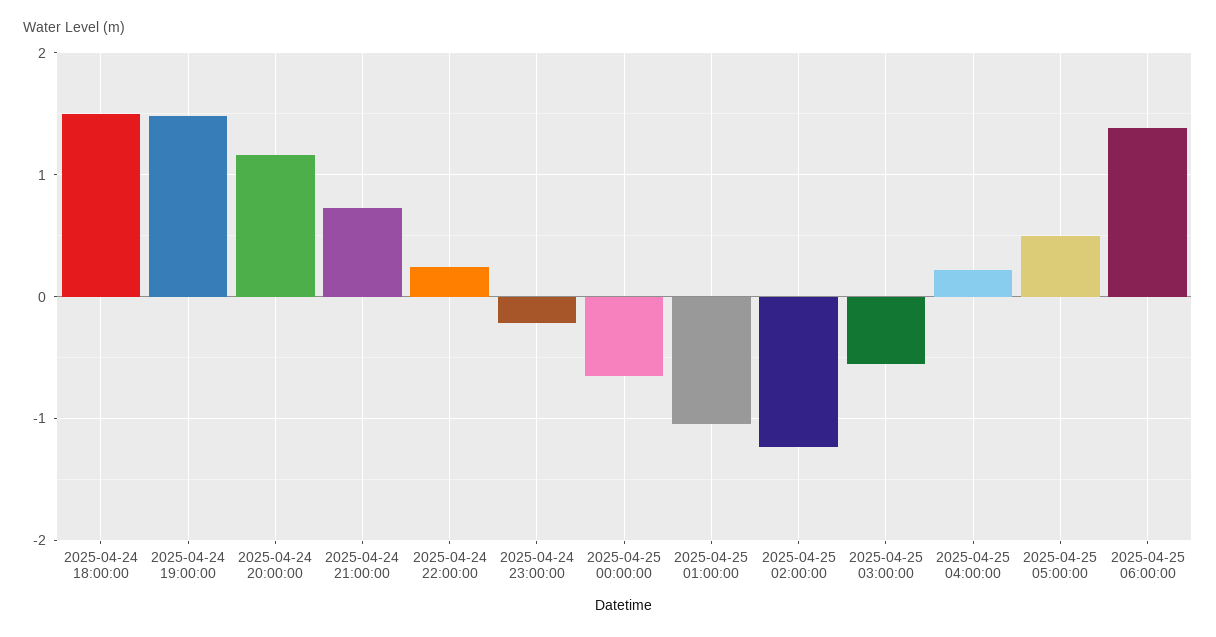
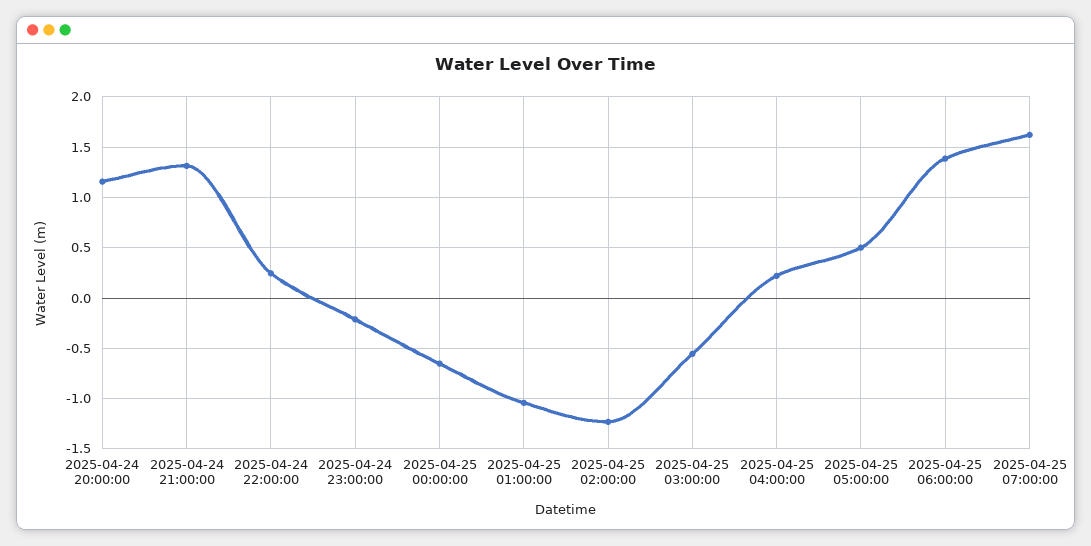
2025-04-24 18:00:00: 1.5 -> none
2025-04-24 19:00:00: 1.5 -> none
2025-04-24 21:00:00: 0.7 -> 1.3
2025-04-25 07:00:00: none -> 1.6

